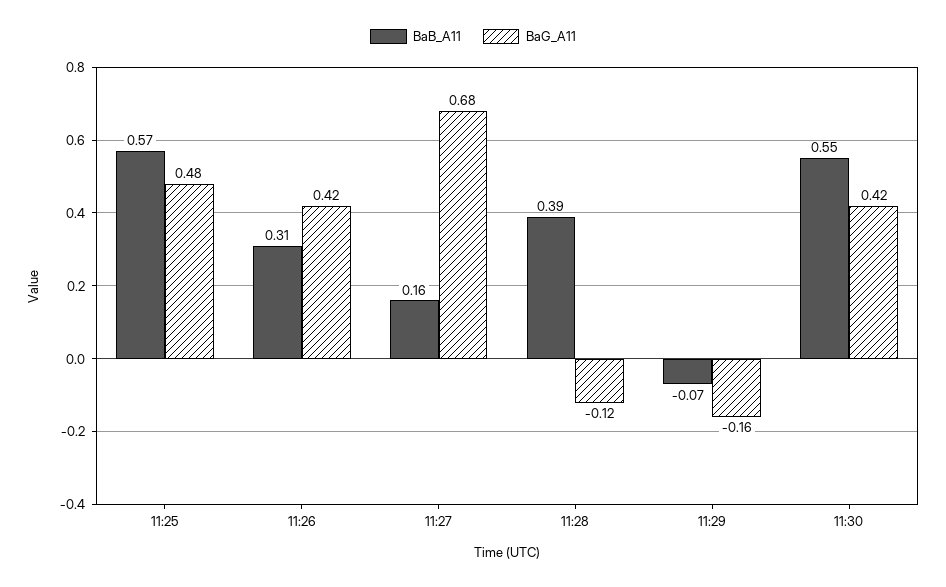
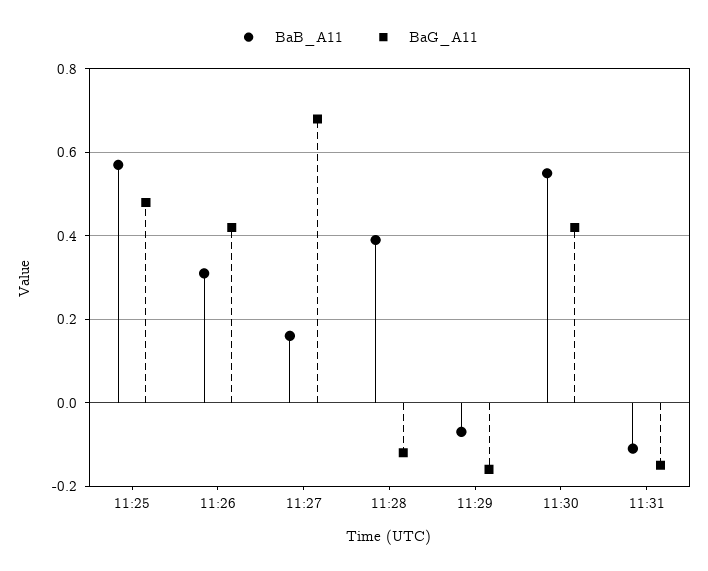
BaB_A11, 11:31: none -> -0.1
BaG_A11, 11:31: none -> -0.15

